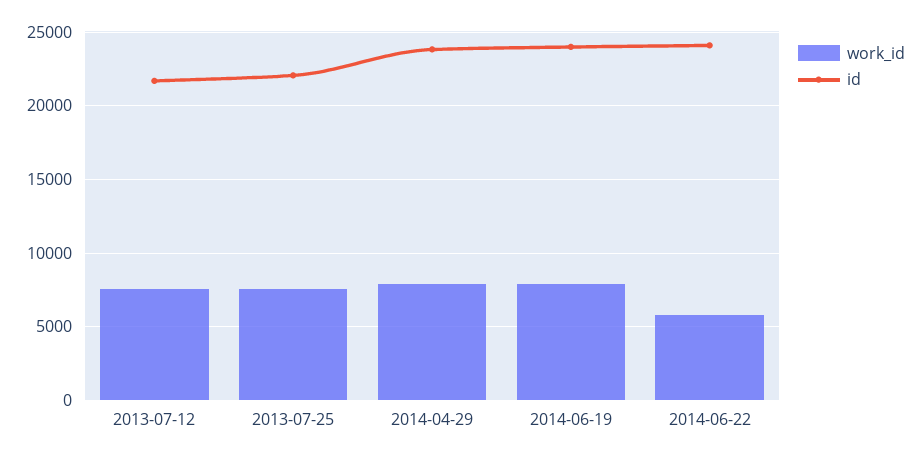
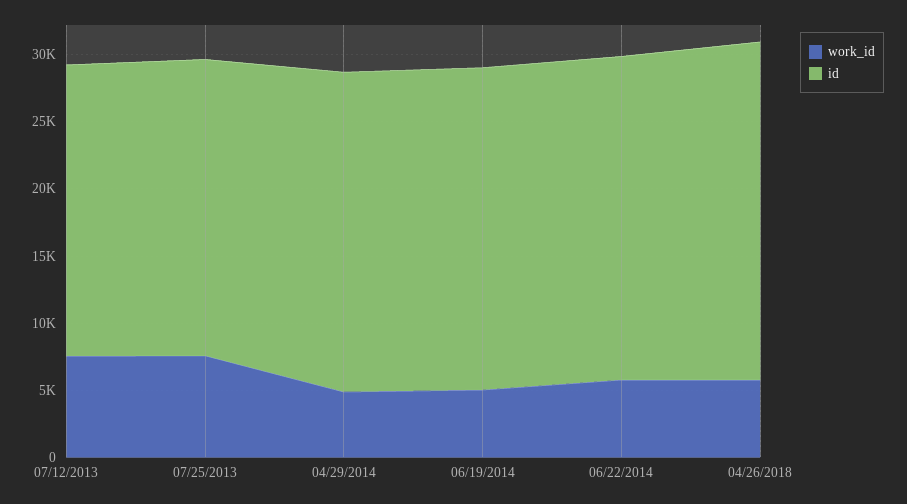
work_id, 2014-04-29: 8000 -> 5000
work_id, 2014-06-19: 8000 -> 5000
work_id, 04/26/2018: none -> 6000
id, 04/26/2018: none -> 25000

